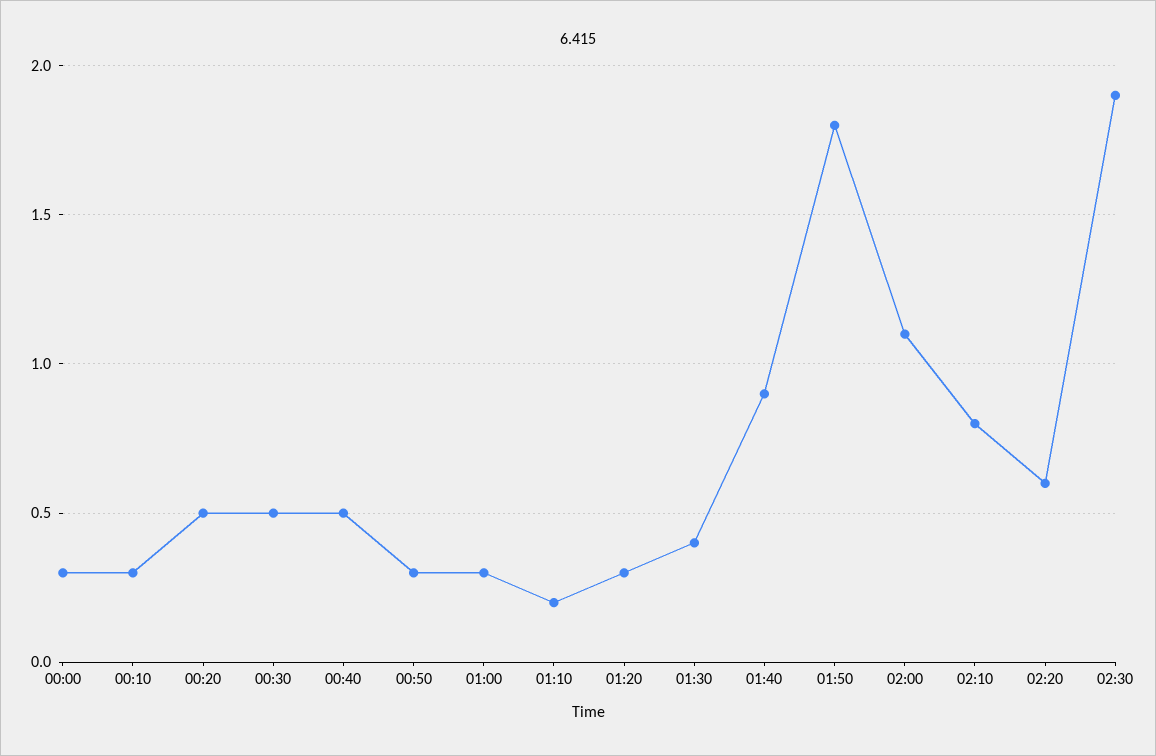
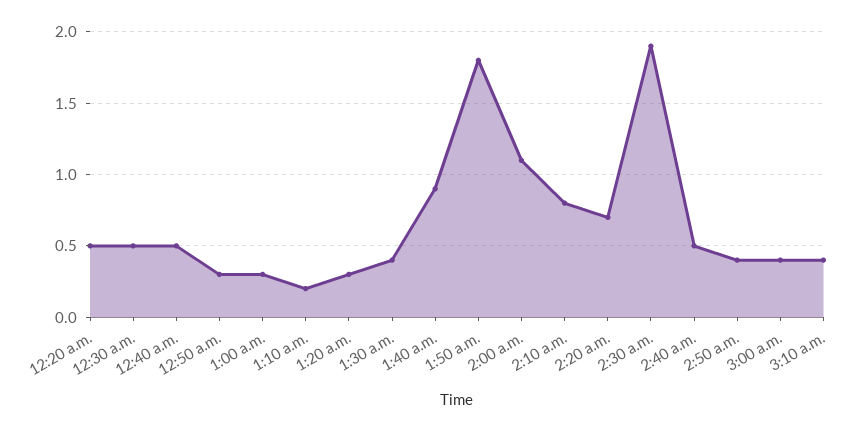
00:00: 0.3 -> none
00:10: 0.3 -> none
02:20: 0.6 -> 0.7
2:40 a.m.: none -> 0.5
2:50 a.m.: none -> 0.4
3:00 a.m.: none -> 0.4
3:10 a.m.: none -> 0.4

